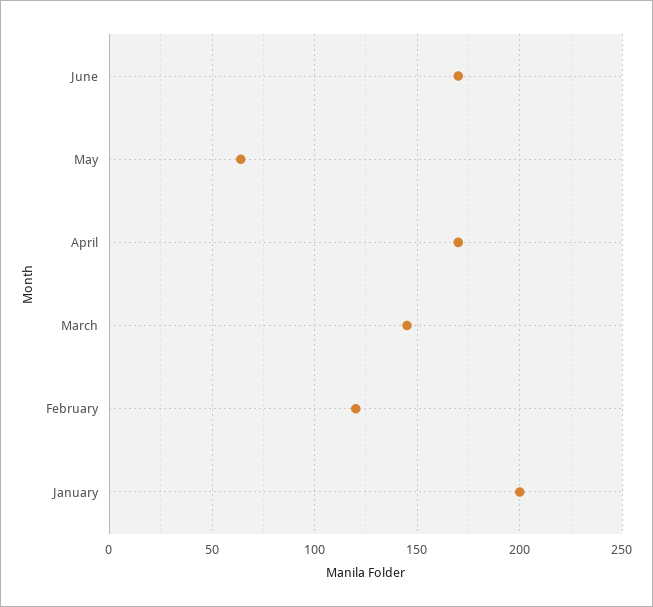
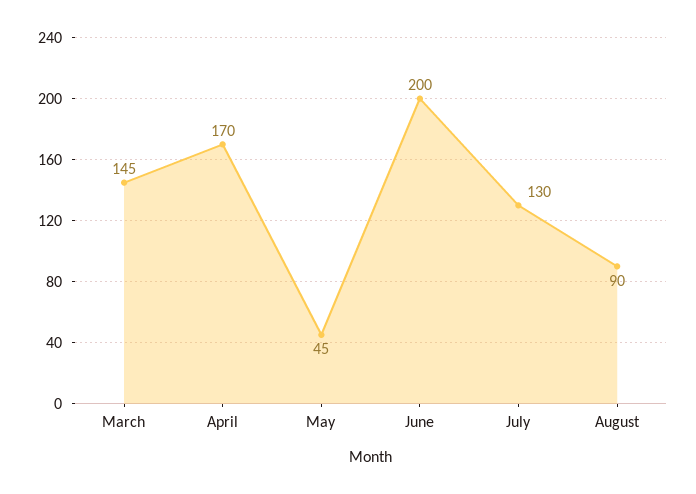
June: 170 -> 200
May: 65 -> 45
February: 120 -> none
January: 200 -> none
July: none -> 130
August: none -> 90

